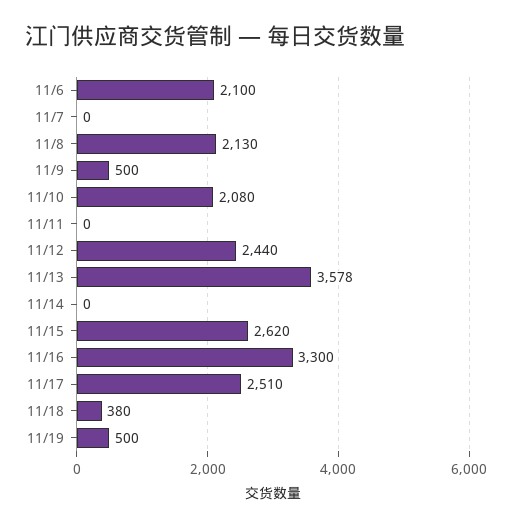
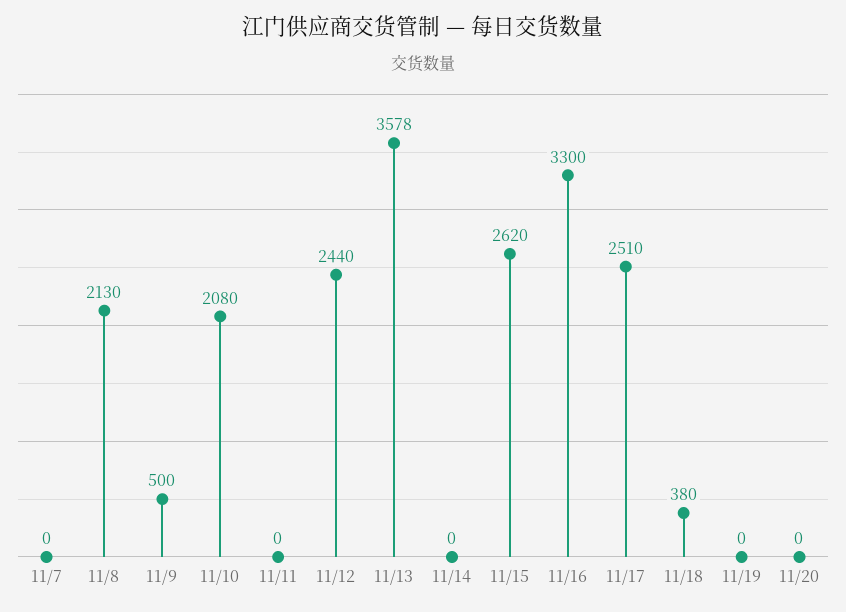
11/6: 2100 -> none
11/19: 500 -> 0
11/20: none -> 0

